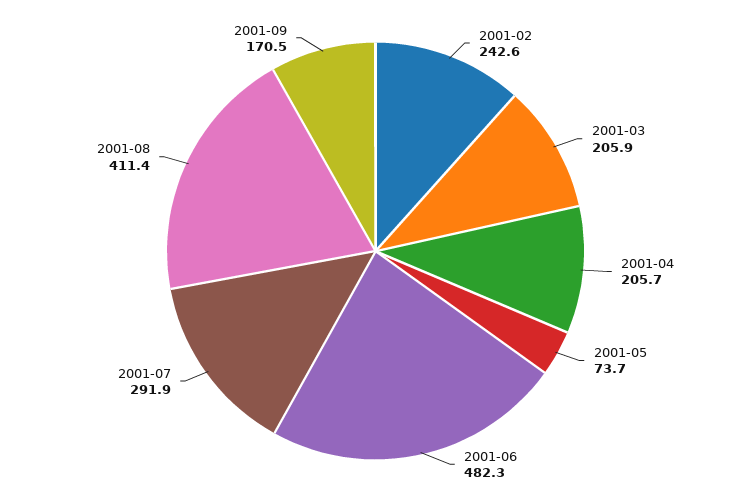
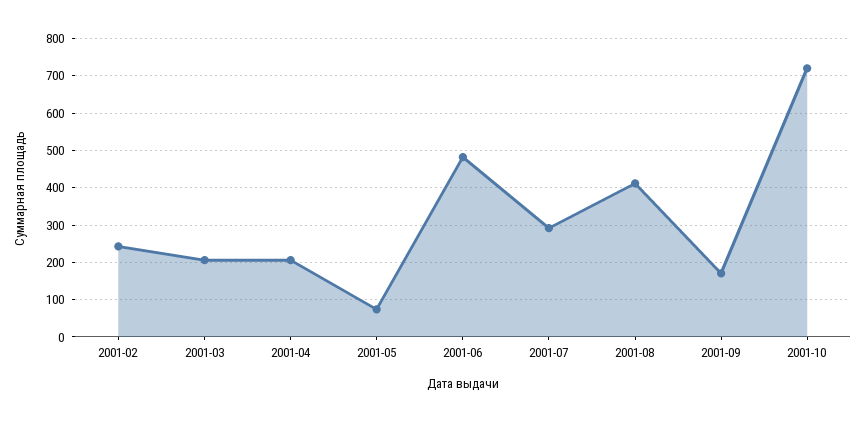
2001-10: none -> 720

